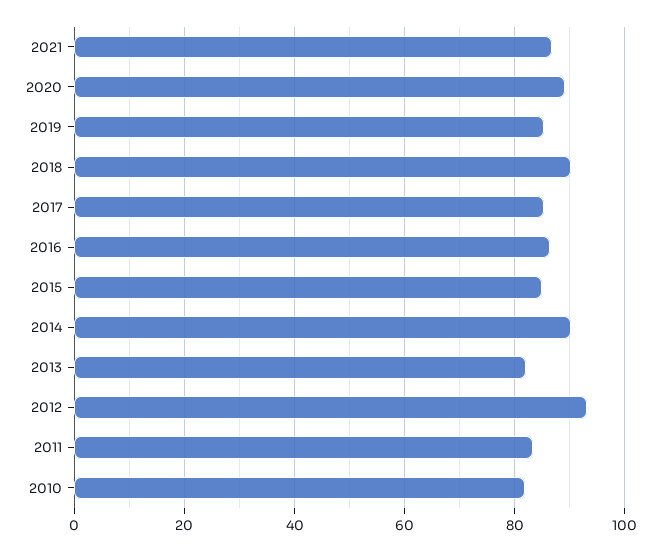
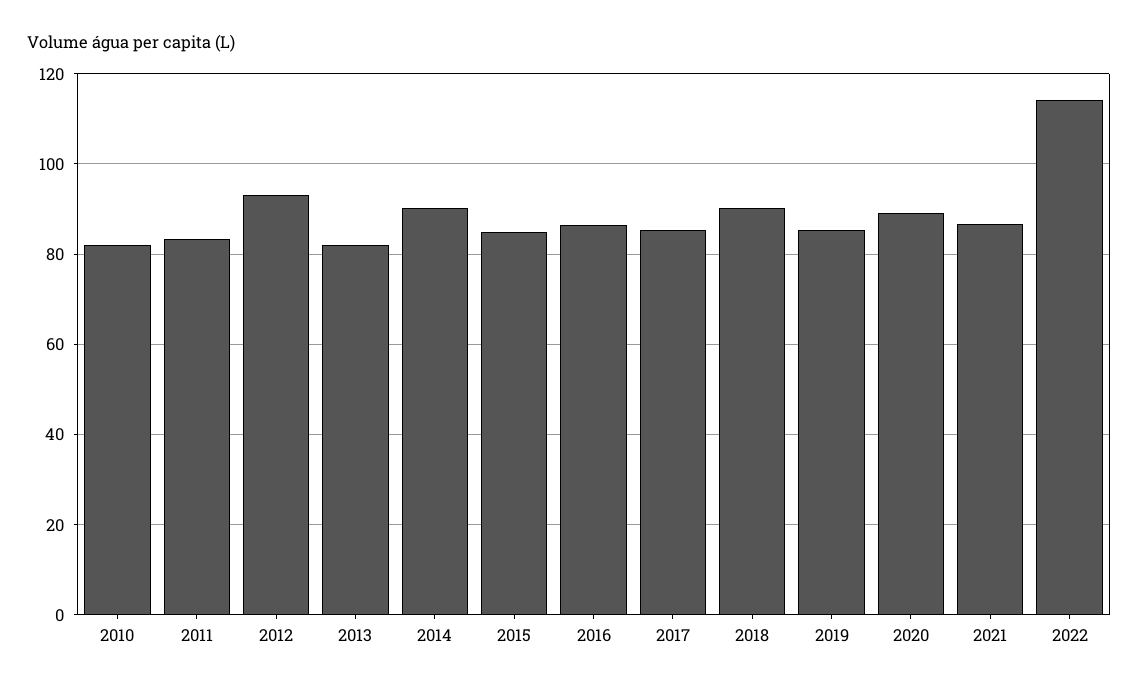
2022: none -> 114

